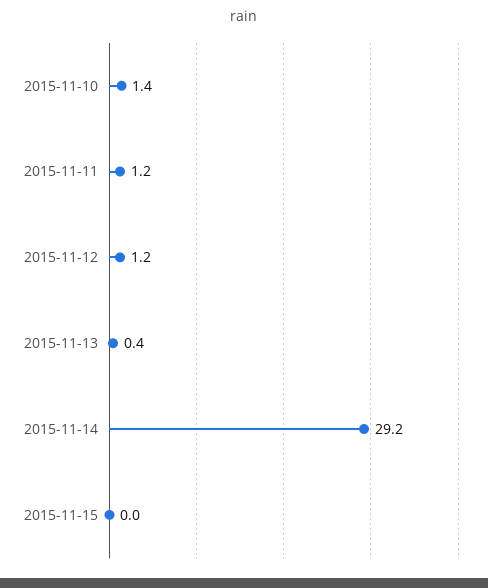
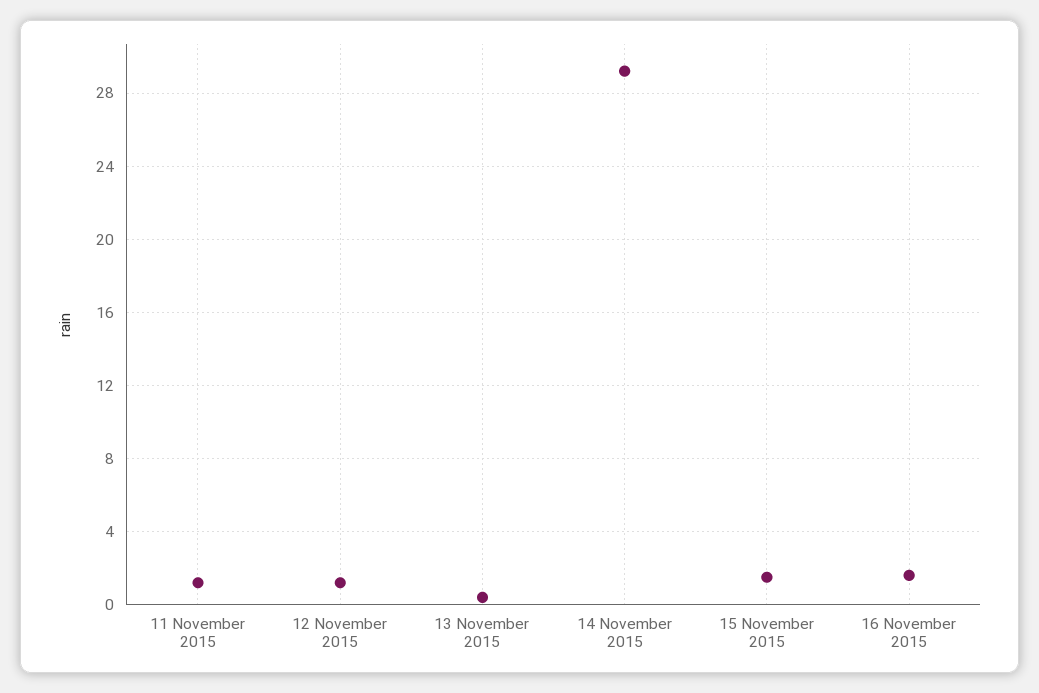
2015-11-10: 1.4 -> none
2015-11-15: 0 -> 1.5
16 November 2015: none -> 1.5

